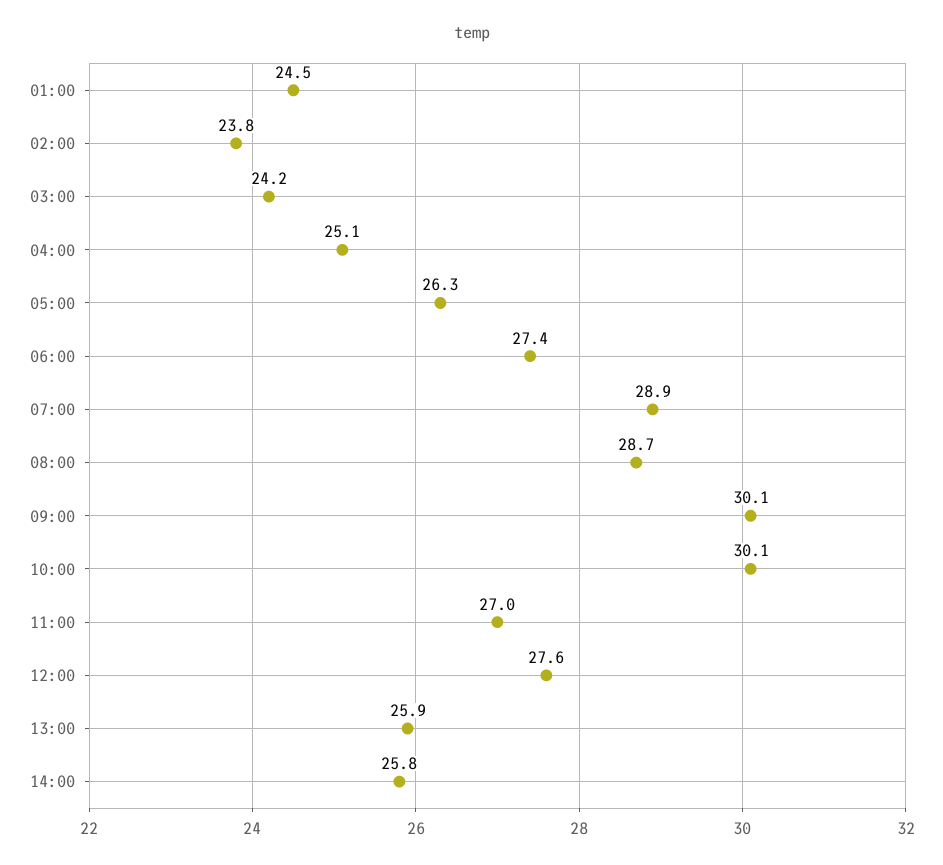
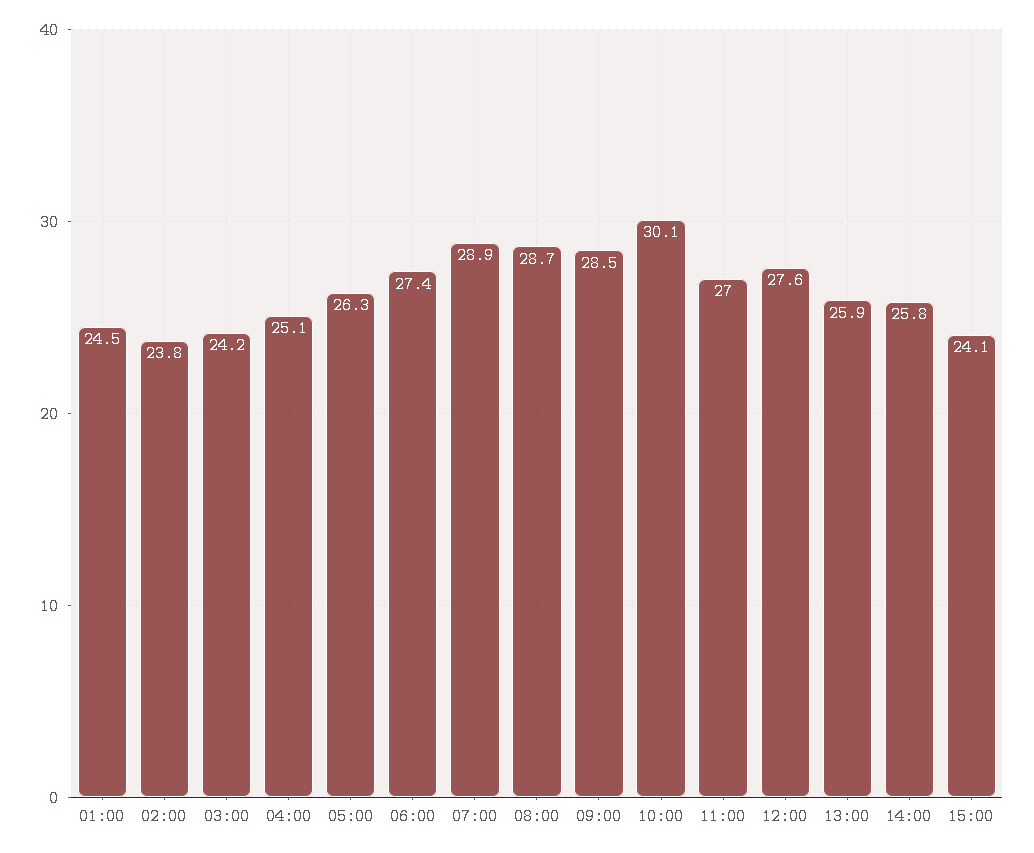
09:00: 30.1 -> 28.5
15:00: none -> 24.1

